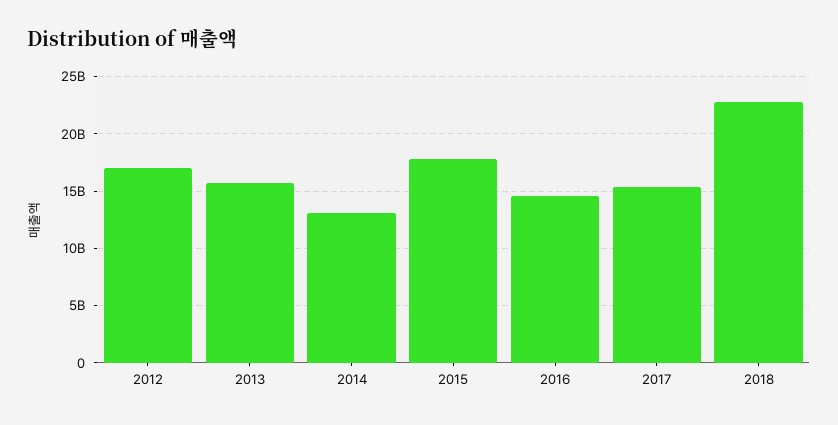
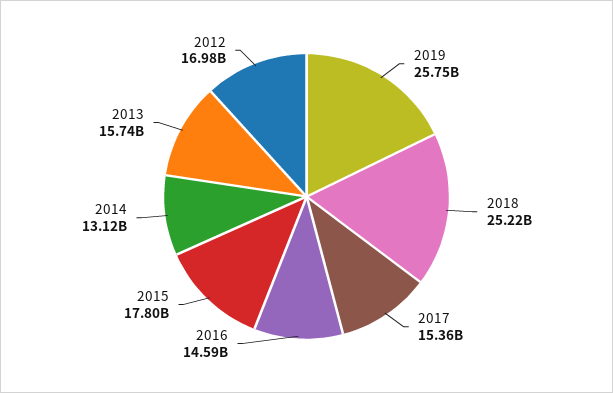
2018: 23000000000 -> 25220000000
2019: none -> 25750000000

